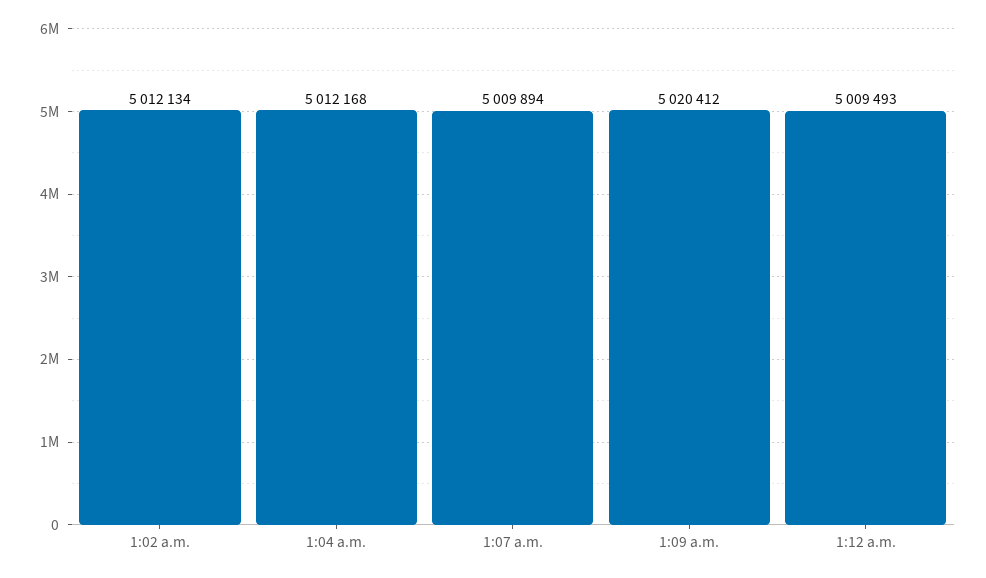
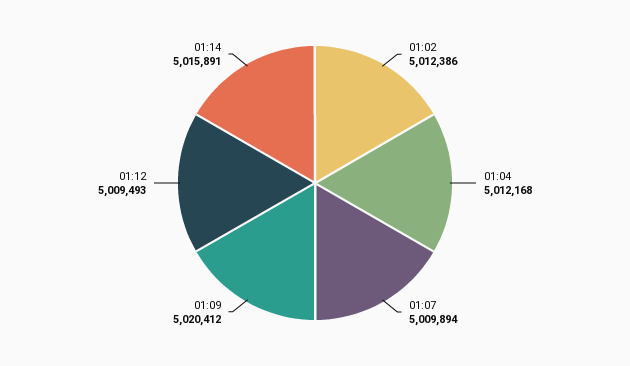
1:02 a.m.: 5012134 -> 5012386
01:14: none -> 5015891

